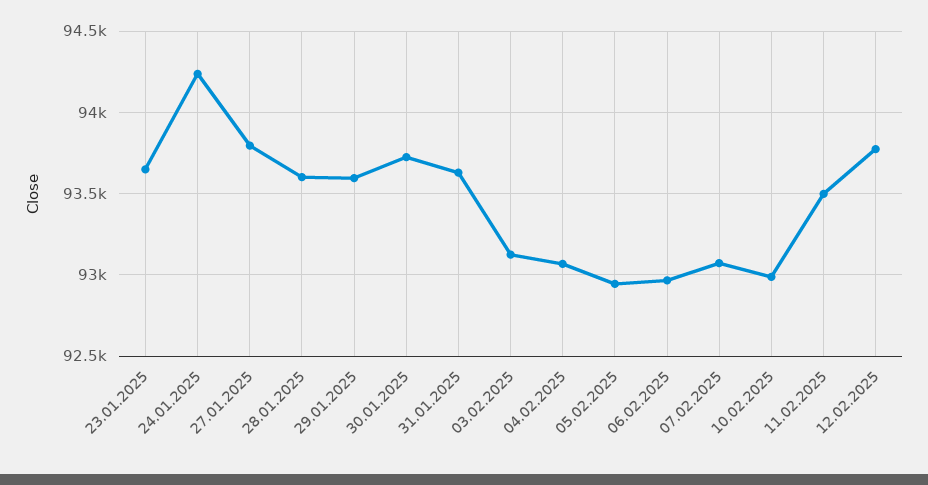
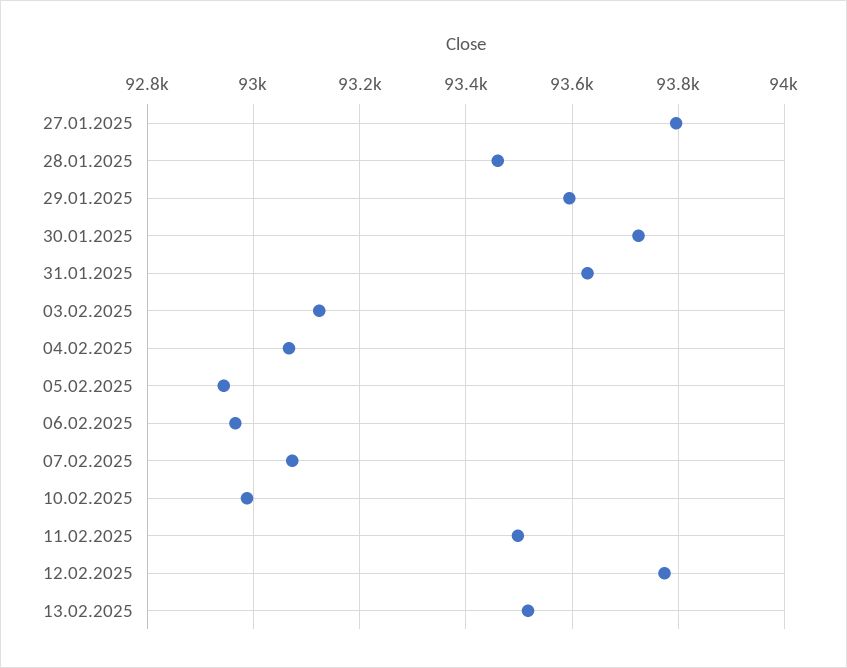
23.01.2025: 93650 -> none
24.01.2025: 94250 -> none
28.01.2025: 93600 -> 93460
13.02.2025: none -> 93520

